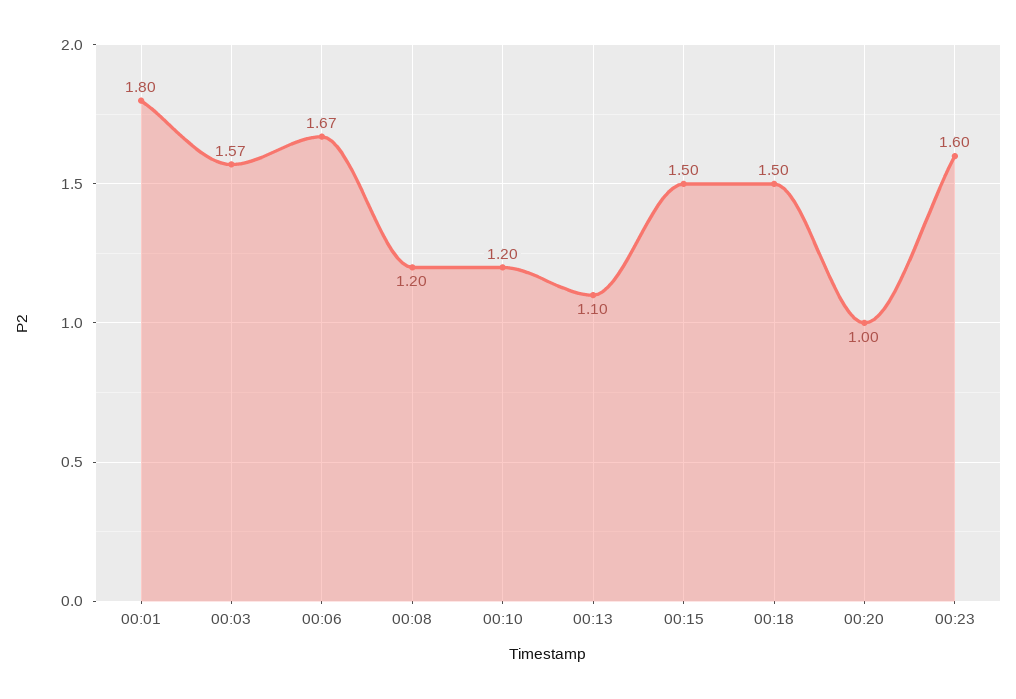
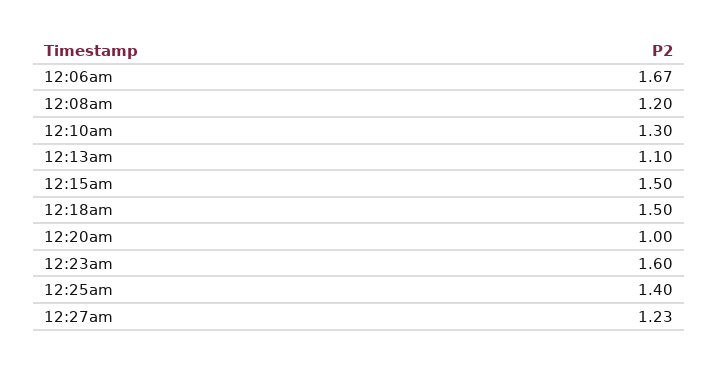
00:01: 1.8 -> none
00:03: 1.57 -> none
00:10: 1.2 -> 1.3
12:25am: none -> 1.4
12:27am: none -> 1.23

